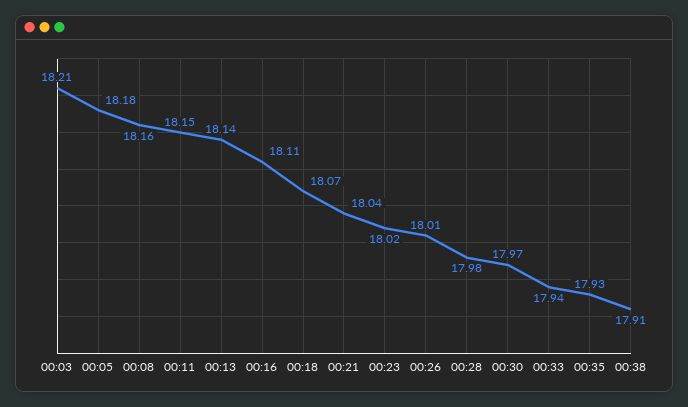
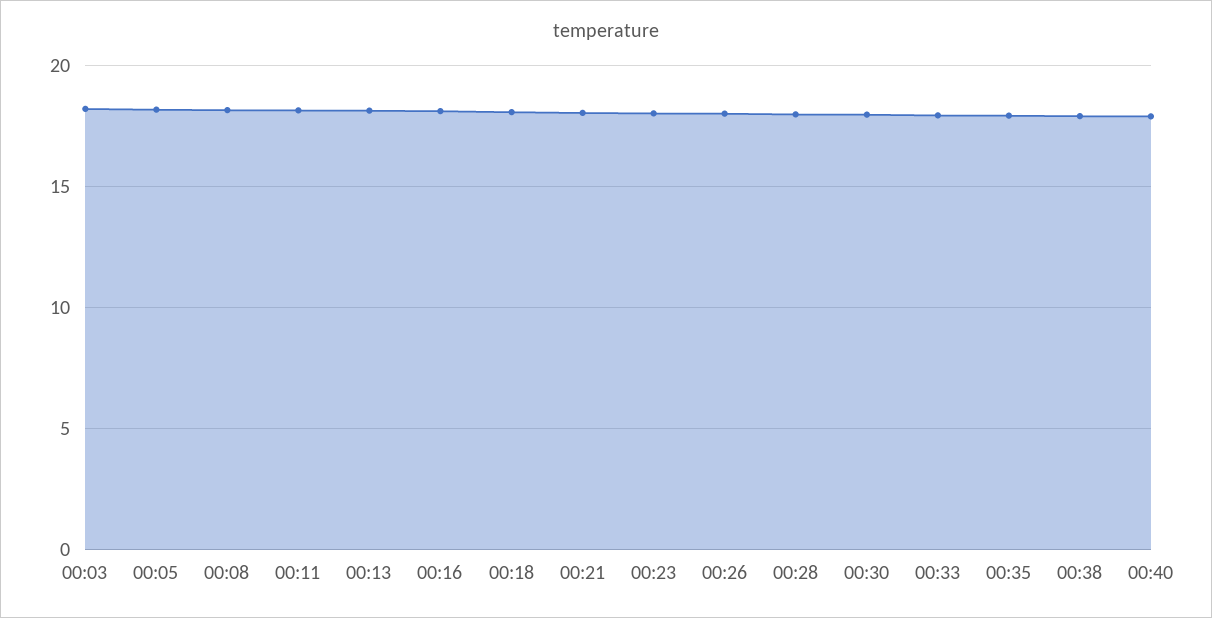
00:40: none -> 18

